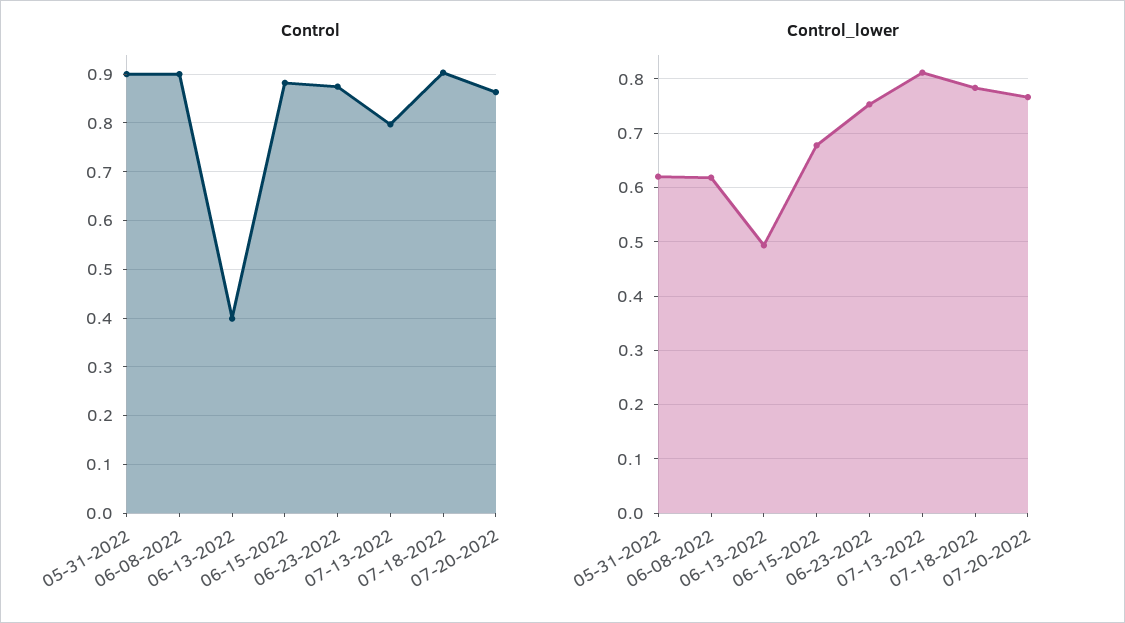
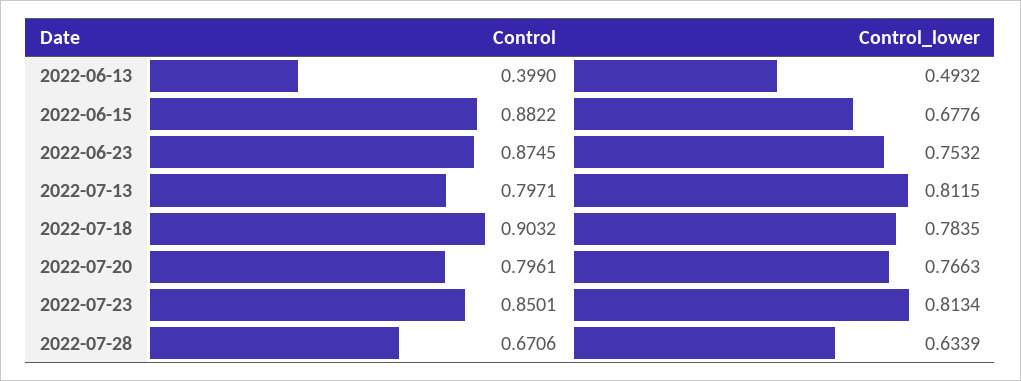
Control, 05-31-2022: 0.9 -> none
Control, 06-08-2022: 0.9 -> none
Control, 07-20-2022: 0.86 -> 0.7961
Control_lower, 05-31-2022: 0.62 -> none
Control_lower, 06-08-2022: 0.62 -> none
Control, 2022-07-23: none -> 0.8501
Control_lower, 2022-07-23: none -> 0.8134
Control, 2022-07-28: none -> 0.6706
Control_lower, 2022-07-28: none -> 0.6339

